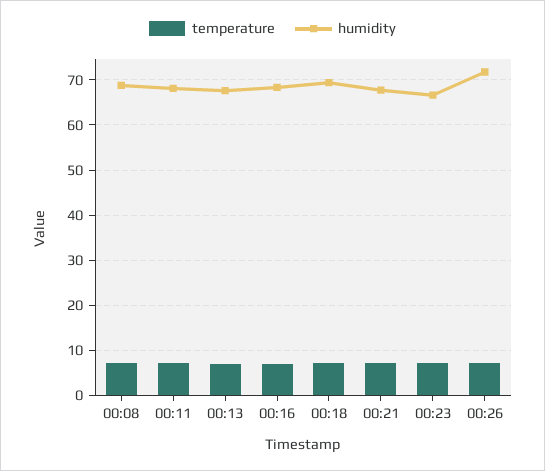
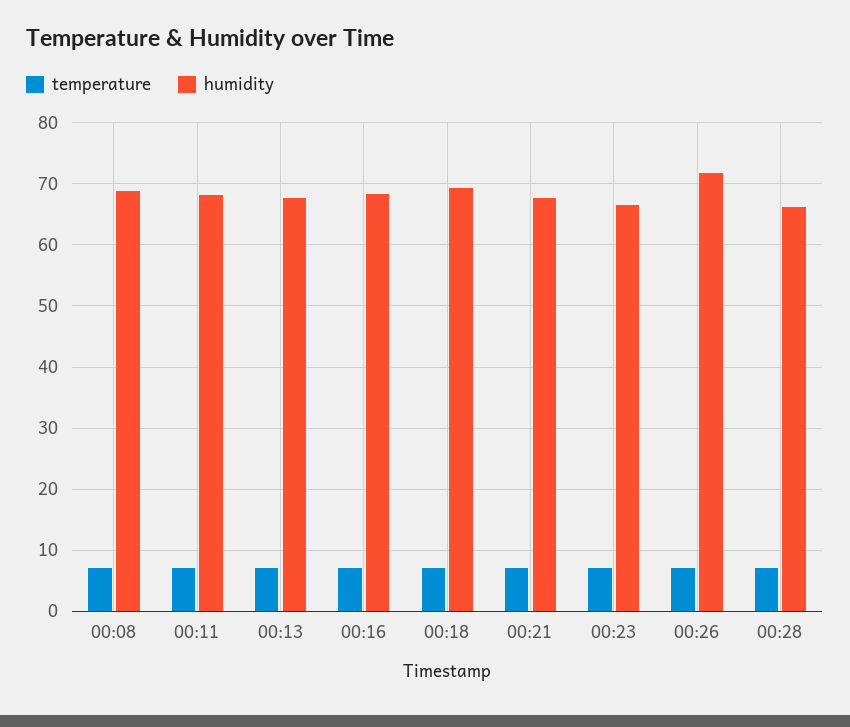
temperature, 00:28: none -> 7
humidity, 00:28: none -> 66

